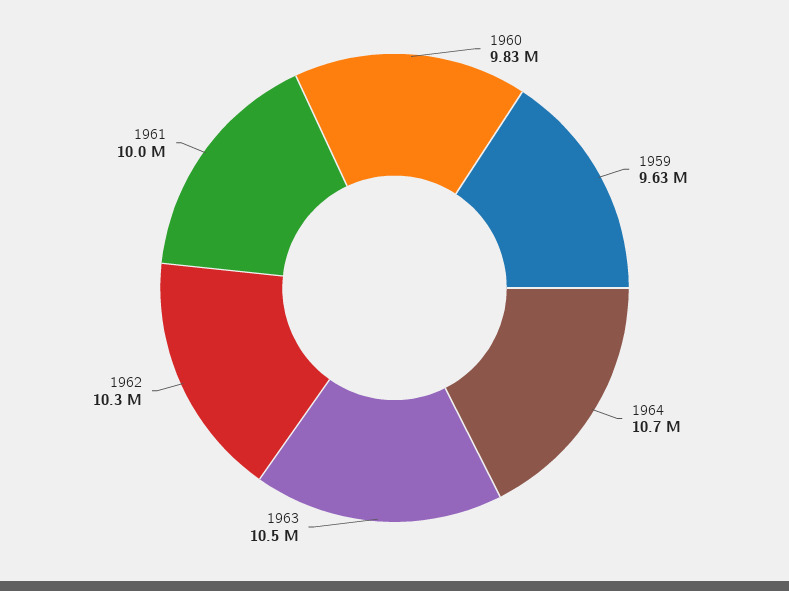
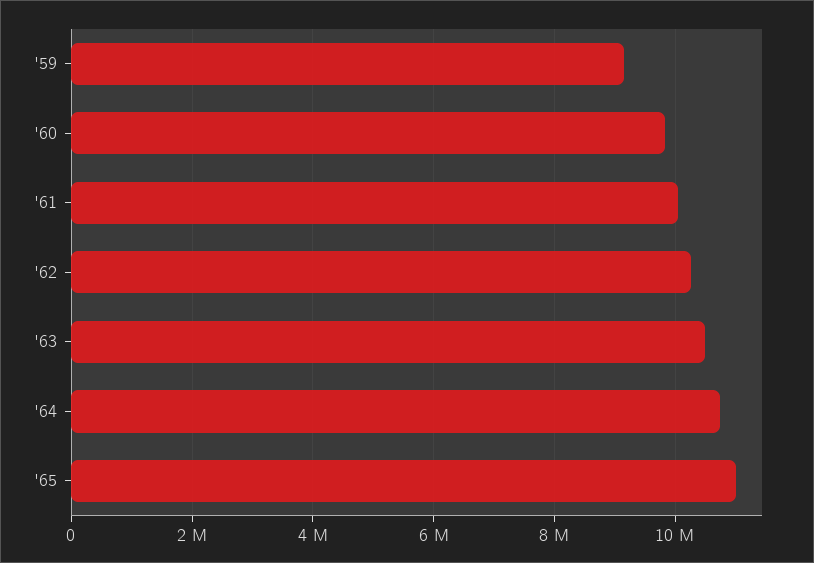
1959: 9630000 -> 9200000
'65: none -> 11000000

